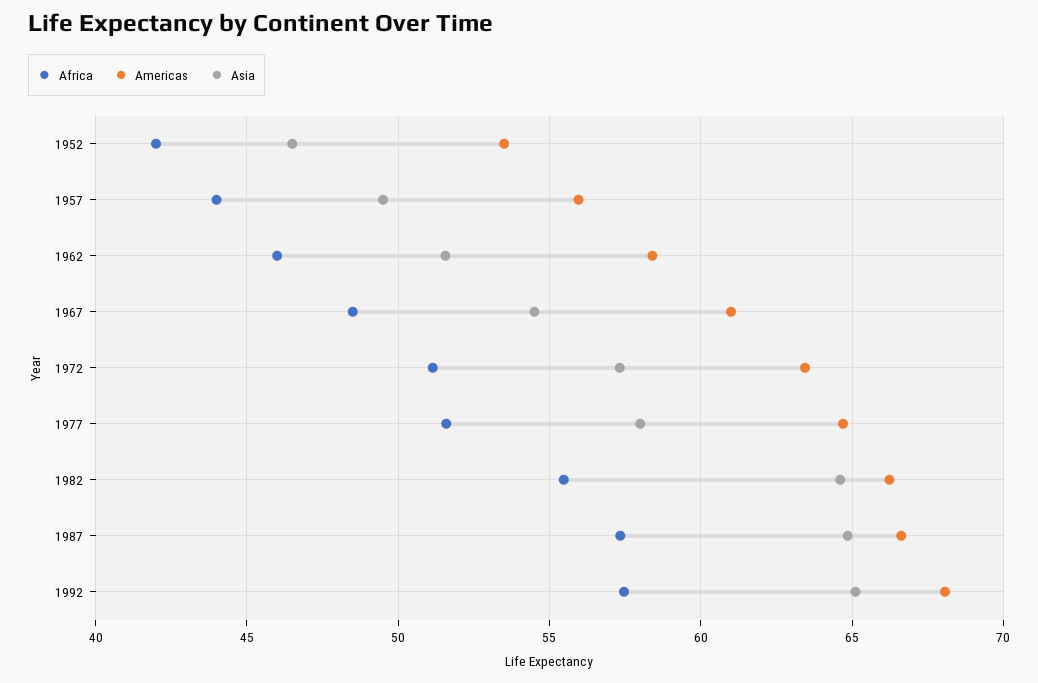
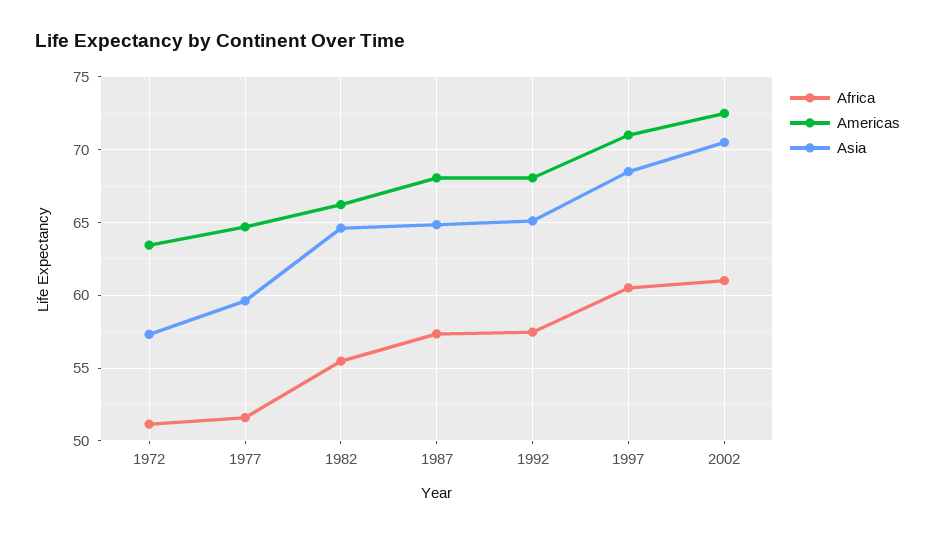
Africa, 1952: 42 -> none
Americas, 1952: 53.5 -> none
Asia, 1952: 46.5 -> none
Africa, 1957: 44 -> none
Americas, 1957: 56 -> none
Asia, 1957: 49.5 -> none
Africa, 1962: 46 -> none
Americas, 1962: 58.5 -> none
Asia, 1962: 51.5 -> none
Africa, 1967: 48.5 -> none
Americas, 1967: 61 -> none
Asia, 1967: 54.5 -> none
Asia, 1977: 58 -> 59.5
Americas, 1987: 66.5 -> 68
Africa, 1997: none -> 60.5
Americas, 1997: none -> 71
Asia, 1997: none -> 68.5
Africa, 2002: none -> 61
Americas, 2002: none -> 72.5
Asia, 2002: none -> 70.5

